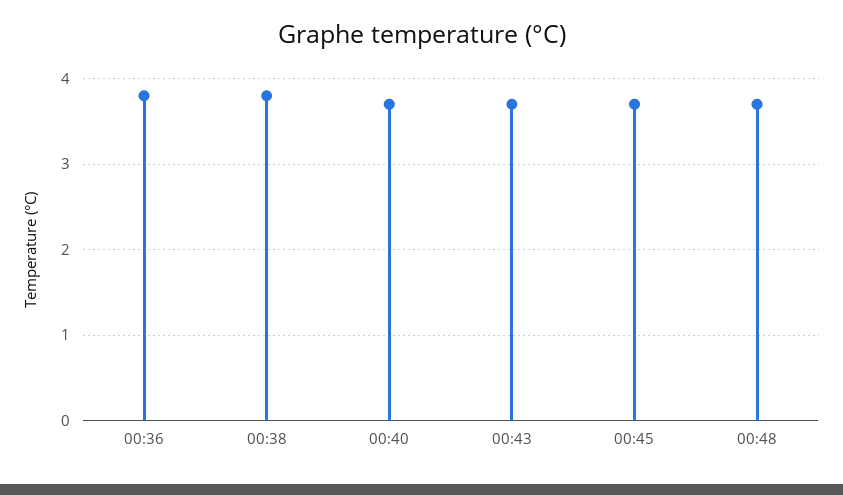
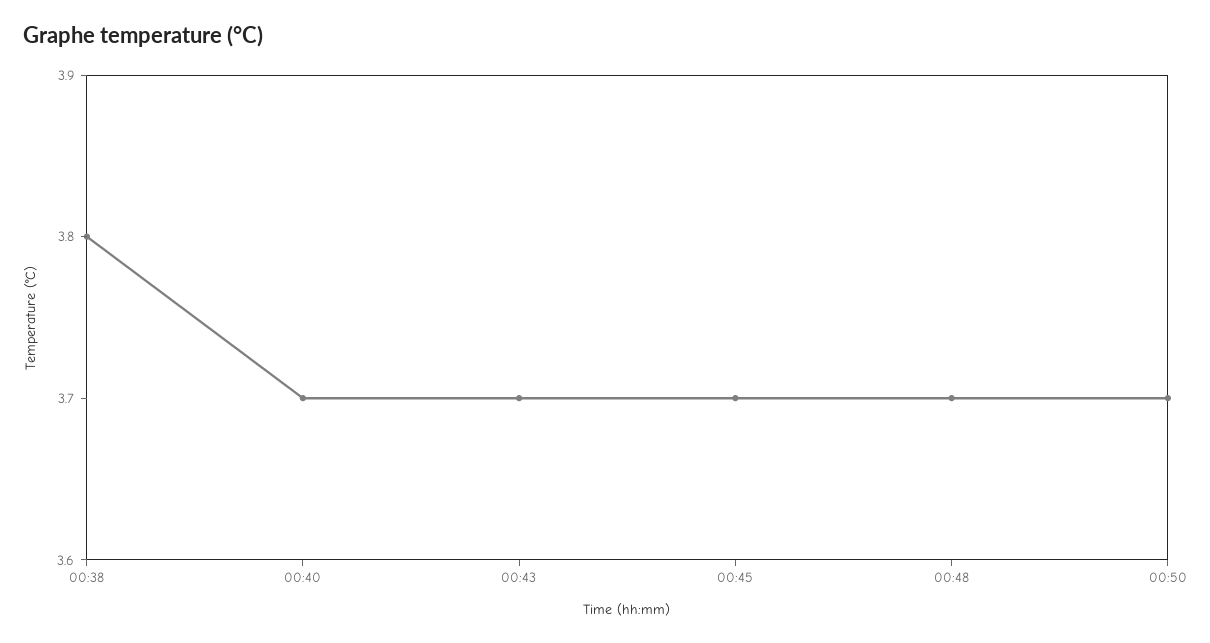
00:36: 3.8 -> none
00:50: none -> 3.7

